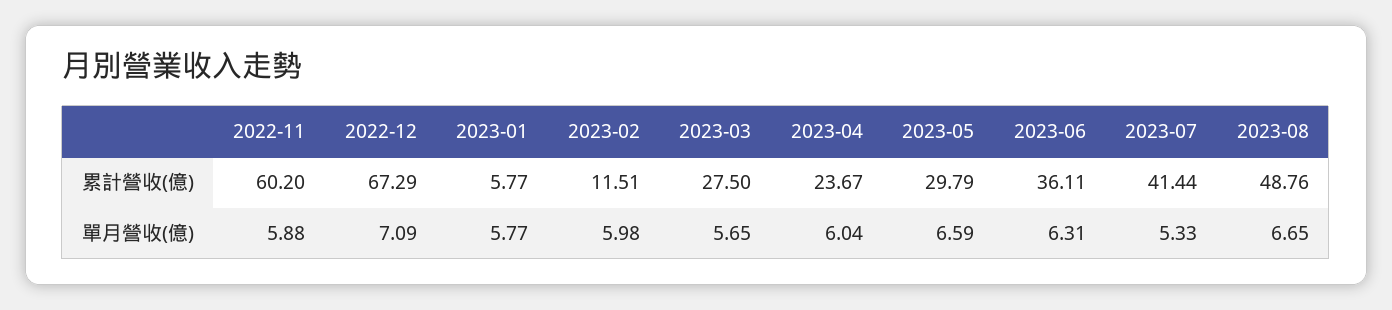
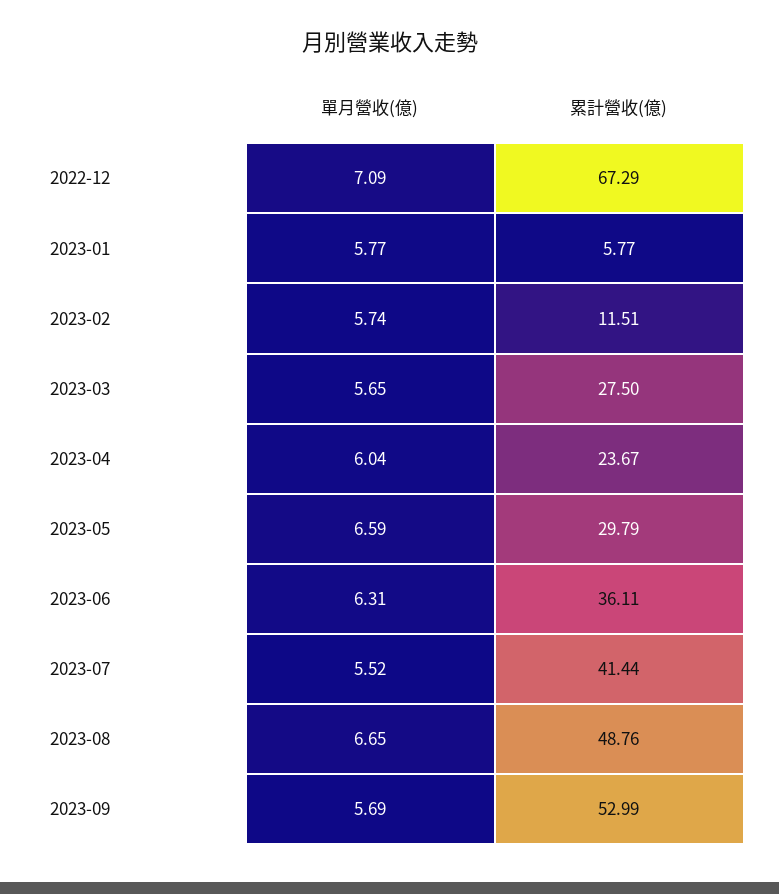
2022-11, 累計營收(億): 60.2 -> none
2022-11, 單月營收(億): 5.88 -> none
2023-02, 單月營收(億): 5.98 -> 5.74
2023-07, 單月營收(億): 5.33 -> 5.52
2023-09, 單月營收(億): none -> 5.69
2023-09, 累計營收(億): none -> 52.99

